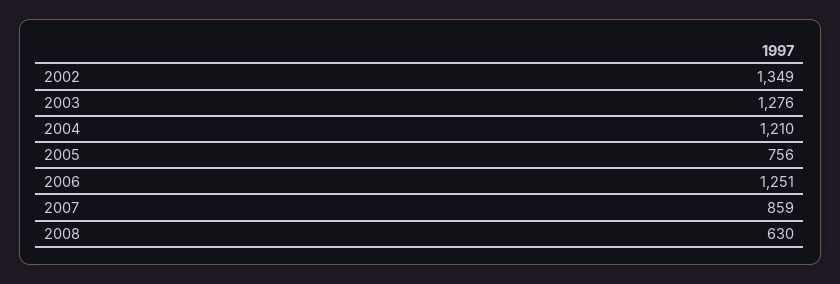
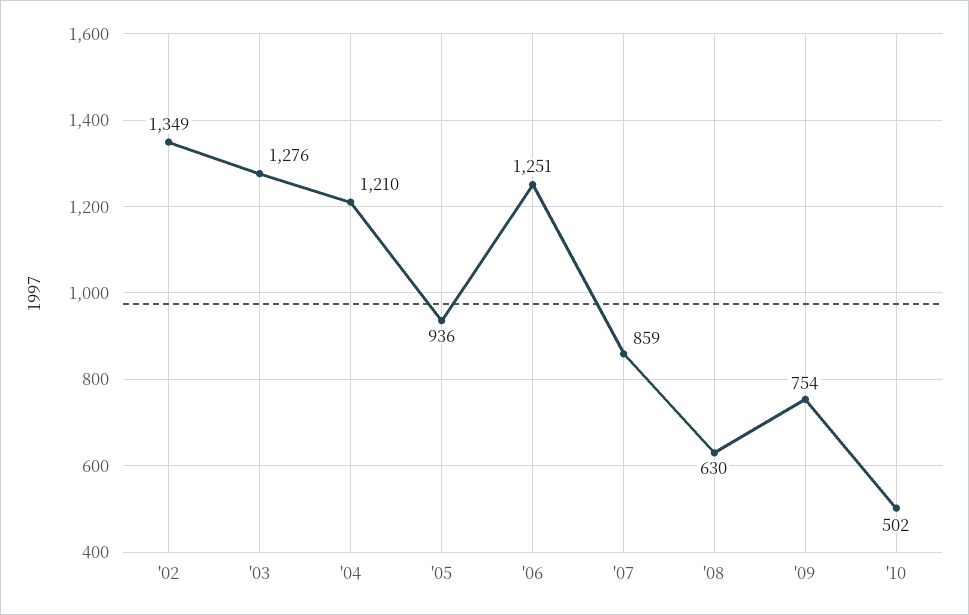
2005: 756 -> 936
'09: none -> 754
'10: none -> 502

